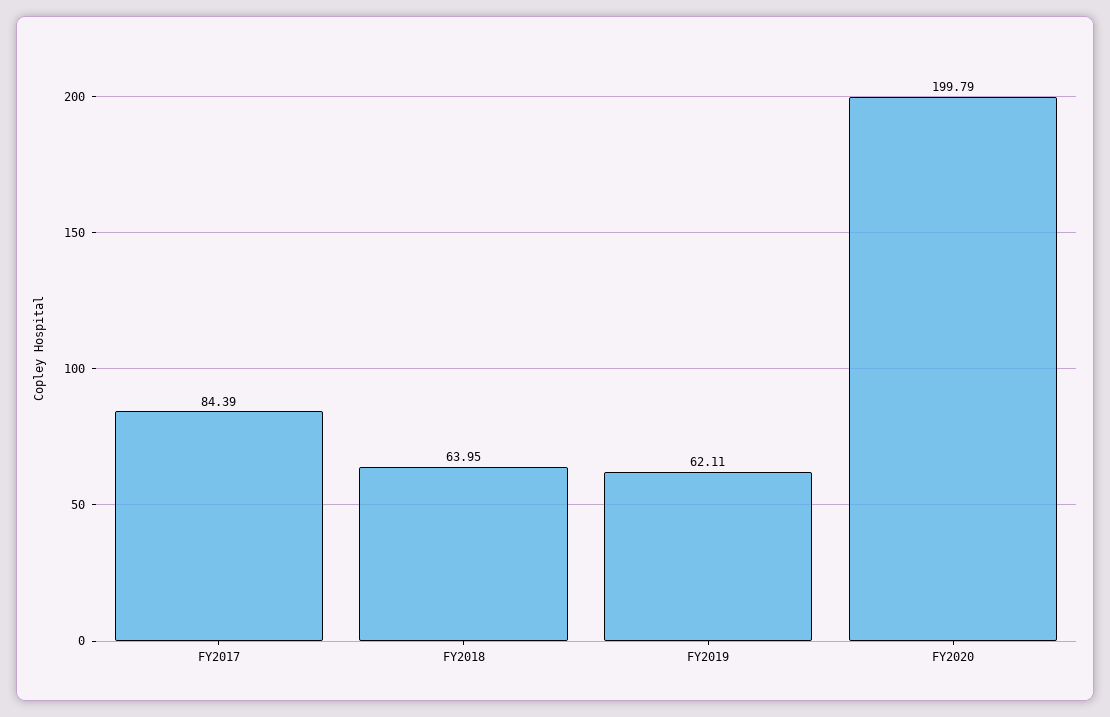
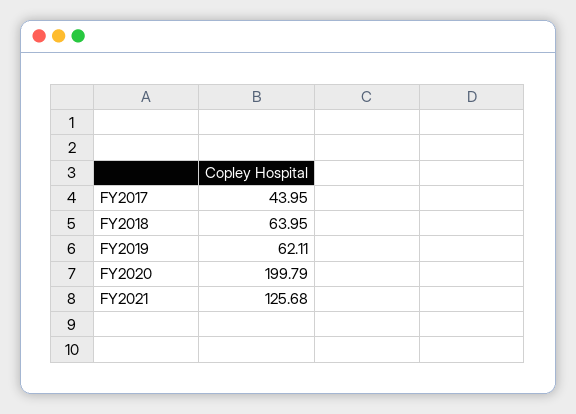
FY2017: 84.39 -> 43.95
FY2021: none -> 125.68

